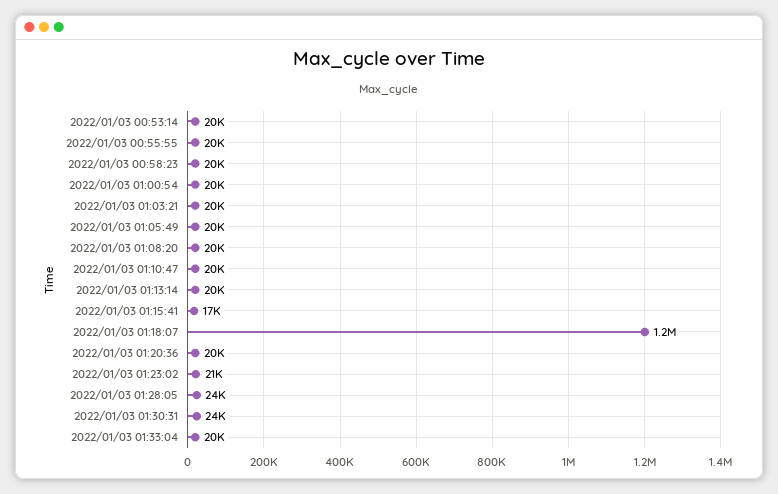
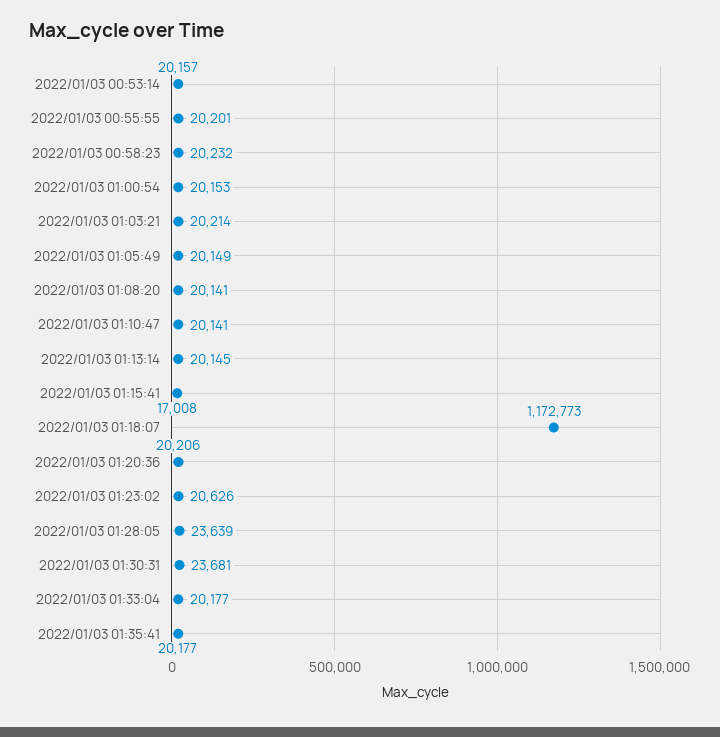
2022/01/03 01:35:41: none -> 20177

